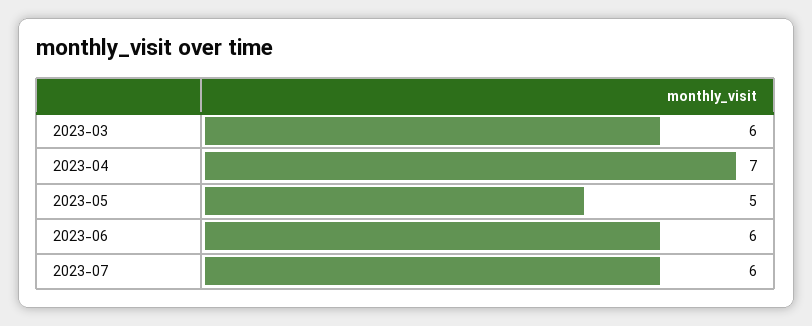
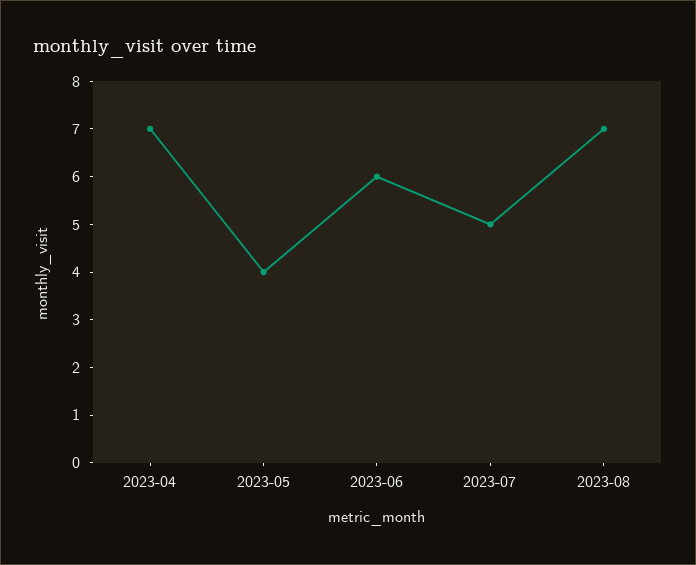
2023-03: 6 -> none
2023-05: 5 -> 4
2023-07: 6 -> 5
2023-08: none -> 7

